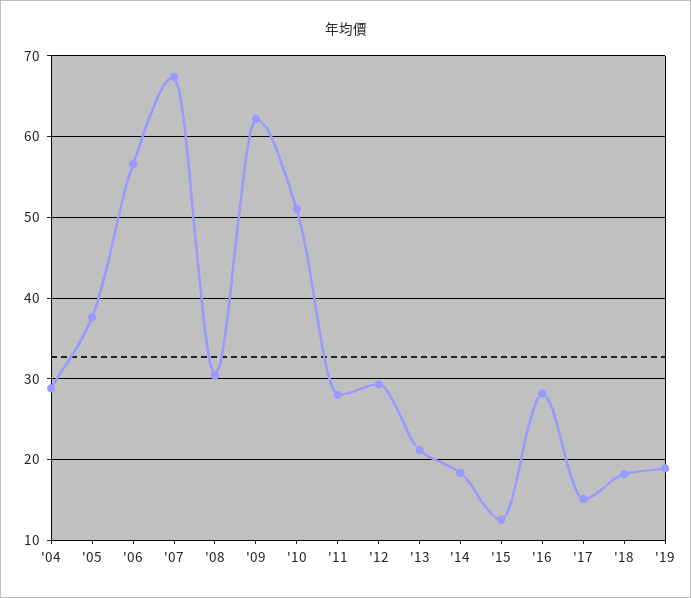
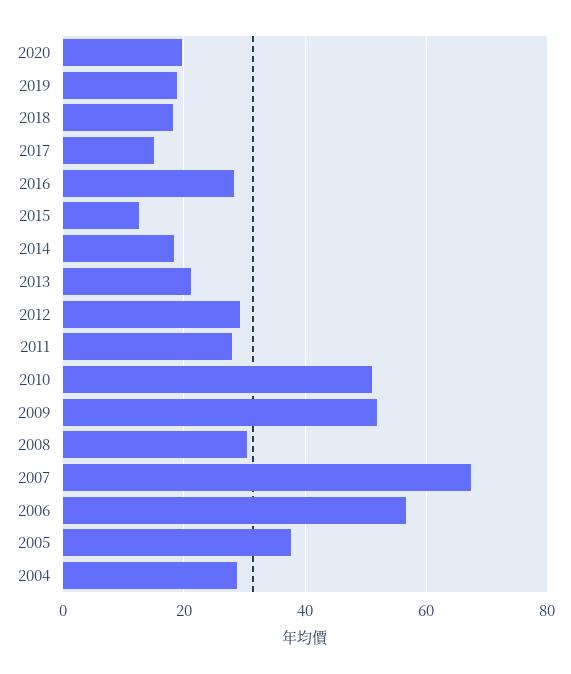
'09: 62 -> 52
2020: none -> 20

